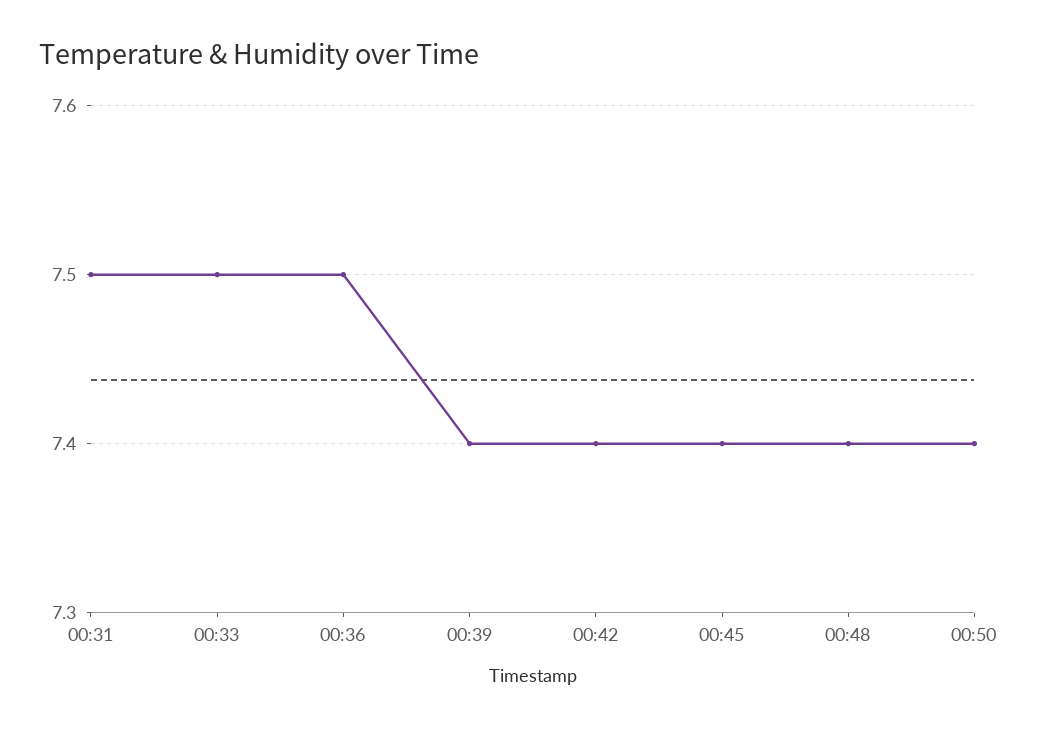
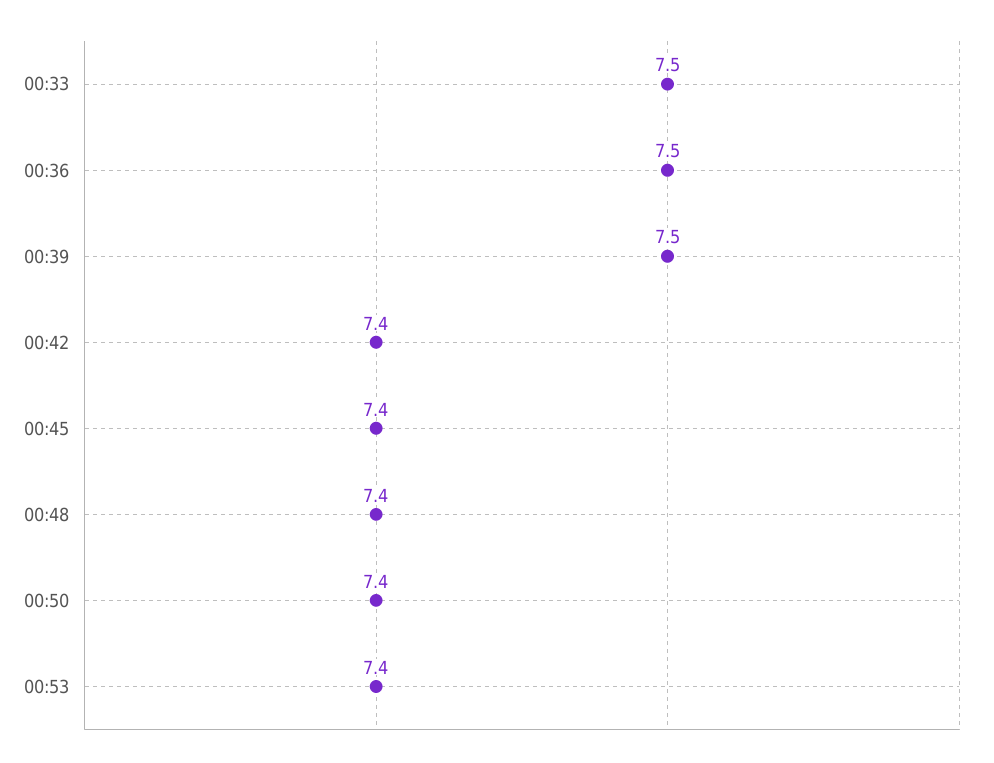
00:31: 7.5 -> none
00:39: 7.4 -> 7.5
00:53: none -> 7.4

